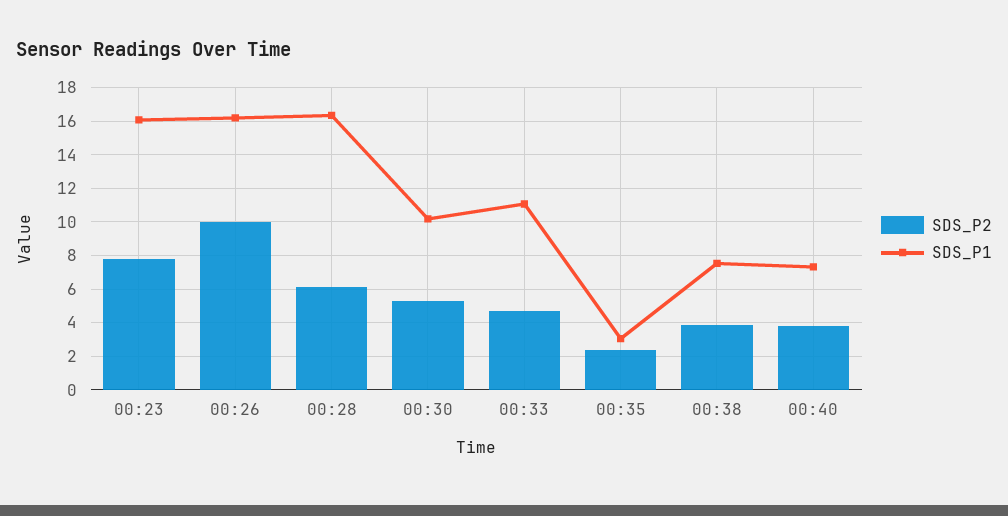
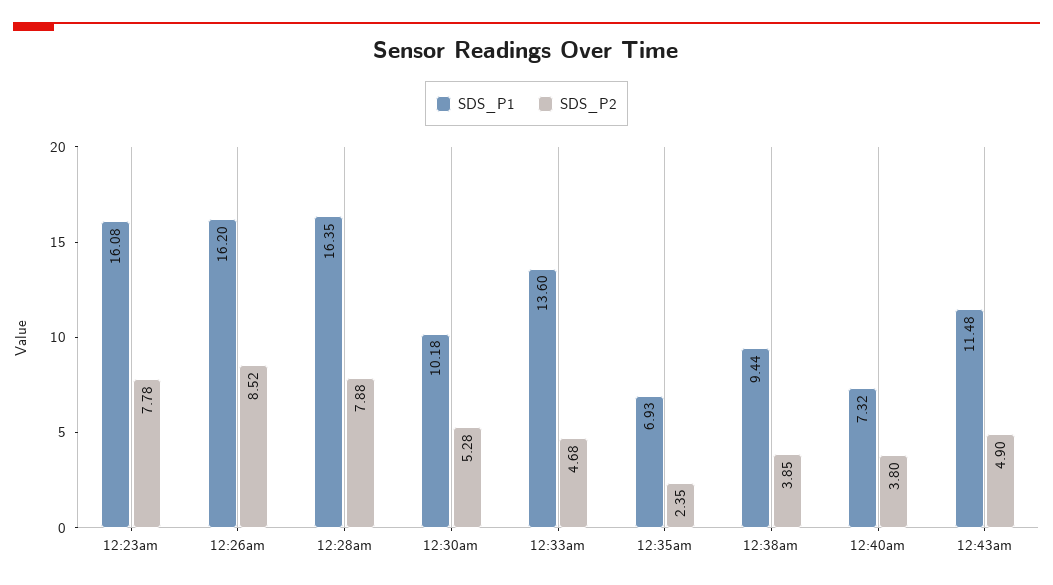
SDS_P2, 00:26: 10 -> 8.52
SDS_P2, 00:28: 6 -> 7.88
SDS_P1, 00:33: 11 -> 13.6
SDS_P1, 00:35: 3 -> 6.93
SDS_P1, 00:38: 7.5 -> 9.44
SDS_P1, 12:43am: none -> 11.48
SDS_P2, 12:43am: none -> 4.9

